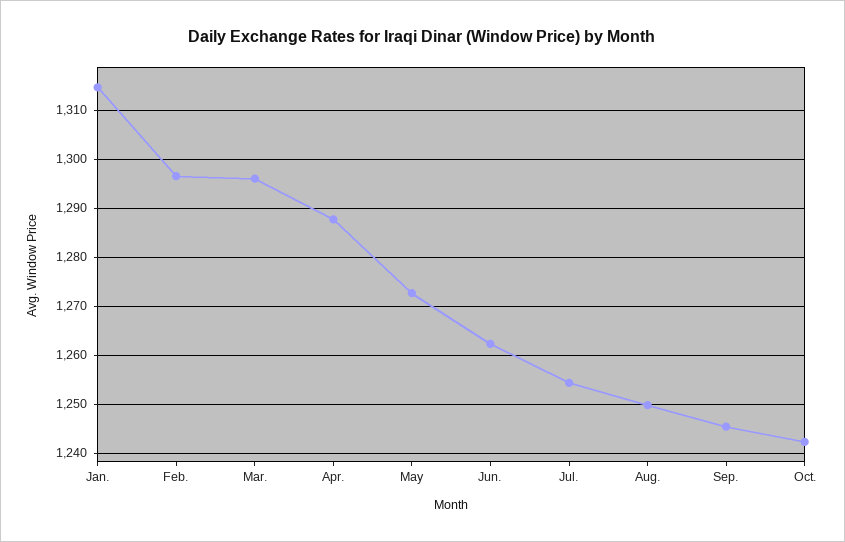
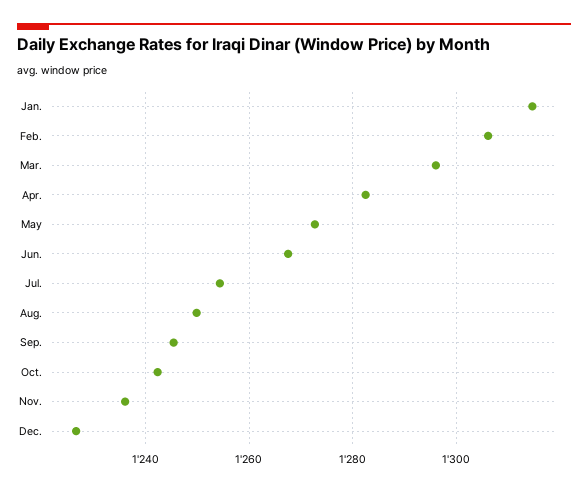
Feb.: 1296 -> 1306
Apr.: 1288 -> 1282
Jun.: 1262 -> 1268
Nov.: none -> 1236
Dec.: none -> 1226

